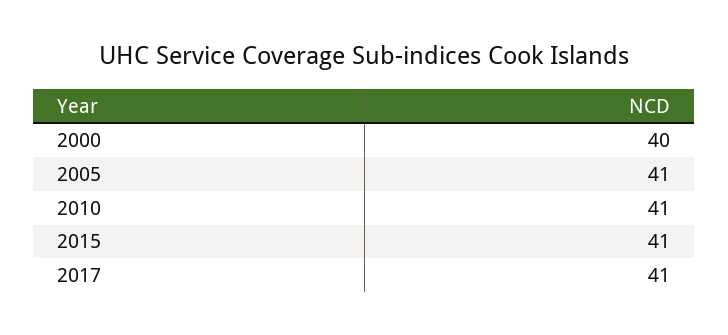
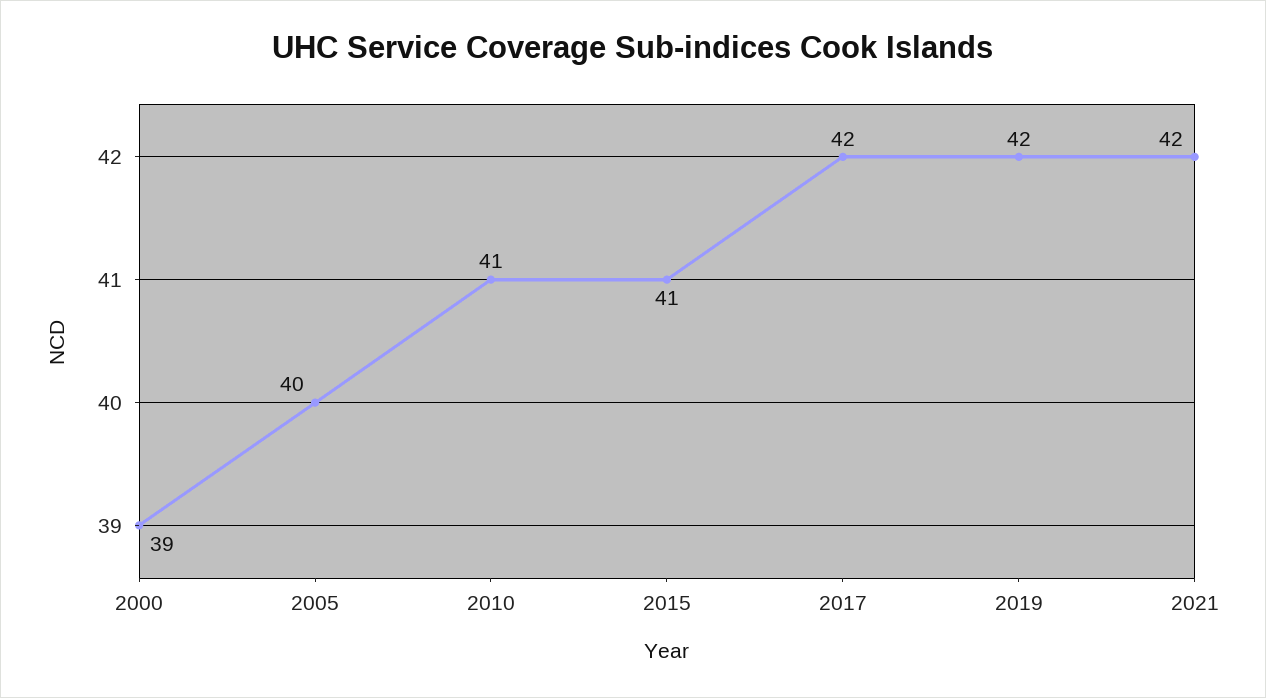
2000: 40 -> 39
2005: 41 -> 40
2017: 41 -> 42
2019: none -> 42
2021: none -> 42

